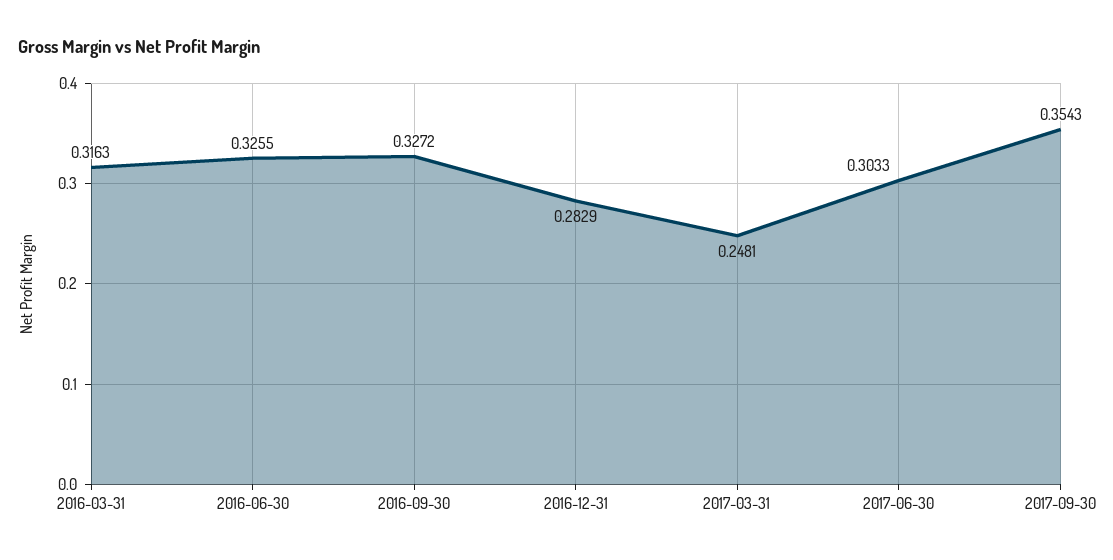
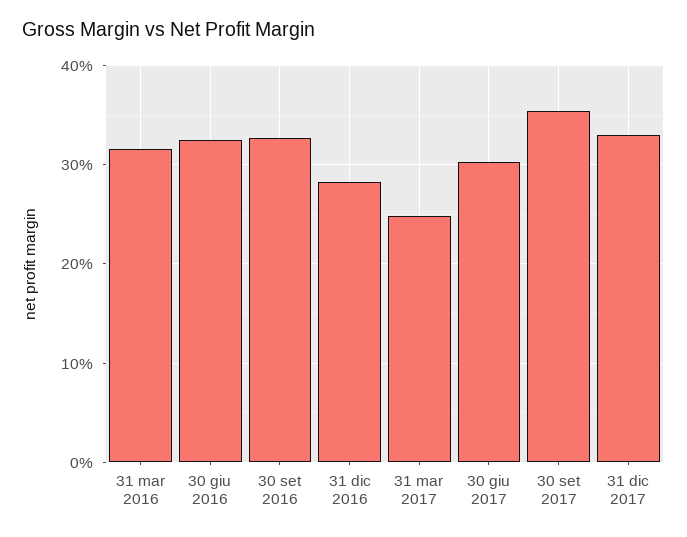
31 dic 2017: none -> 0.33

